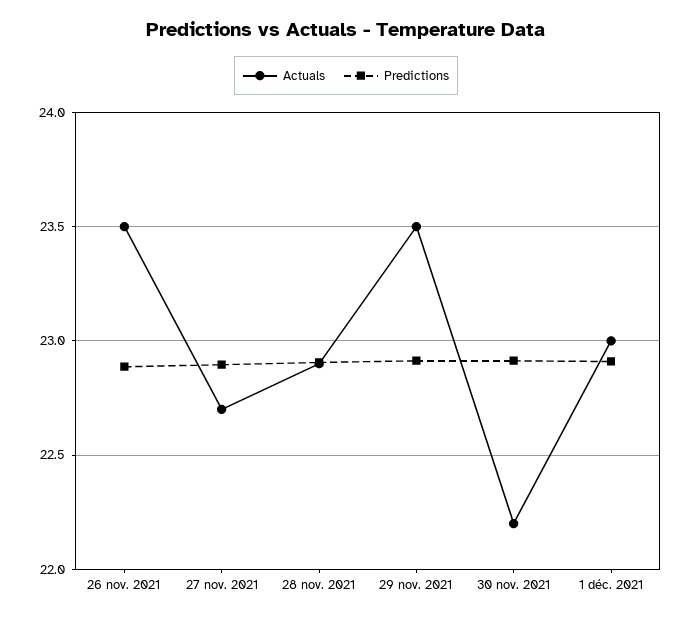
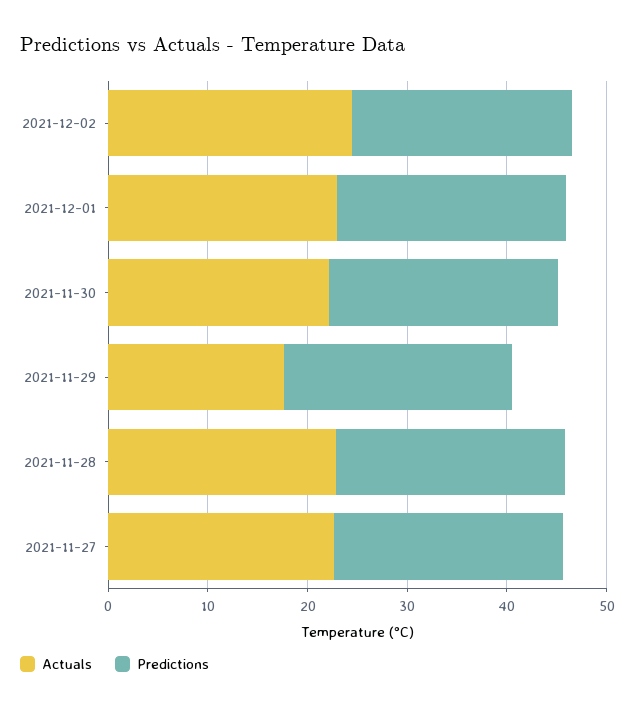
Actuals, 26 nov. 2021: 23.5 -> none
Predictions, 26 nov. 2021: 22.9 -> none
Actuals, 29 nov. 2021: 23.5 -> 18
Actuals, 2021-12-02: none -> 24
Predictions, 2021-12-02: none -> 22

